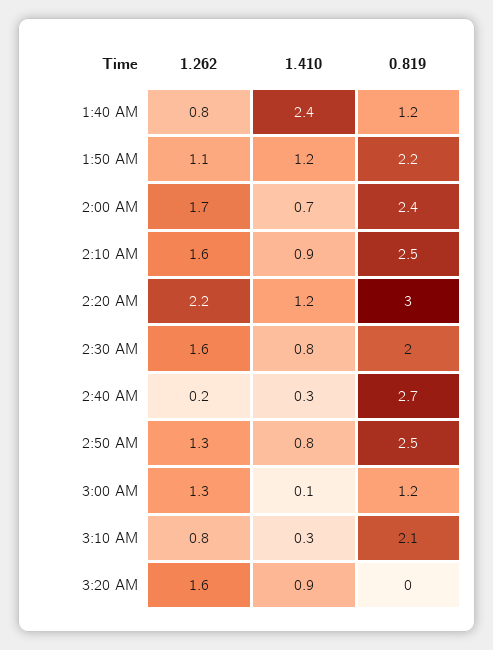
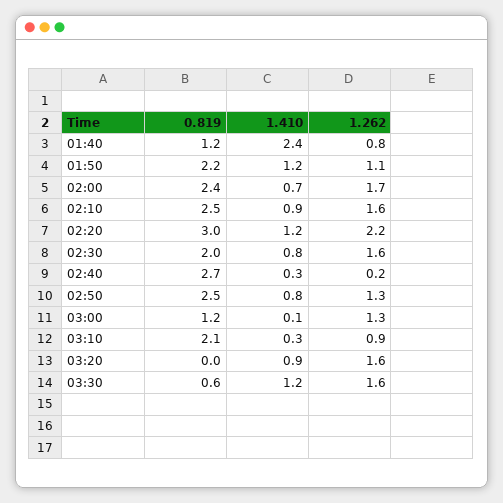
1.262, 3:10 AM: 0.8 -> 0.9
0.819, 03:30: none -> 0.6
1.410, 03:30: none -> 1.2
1.262, 03:30: none -> 1.6

